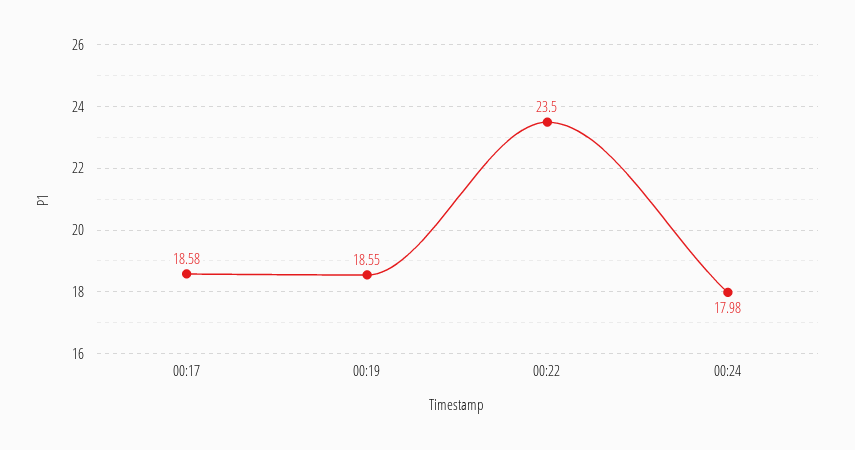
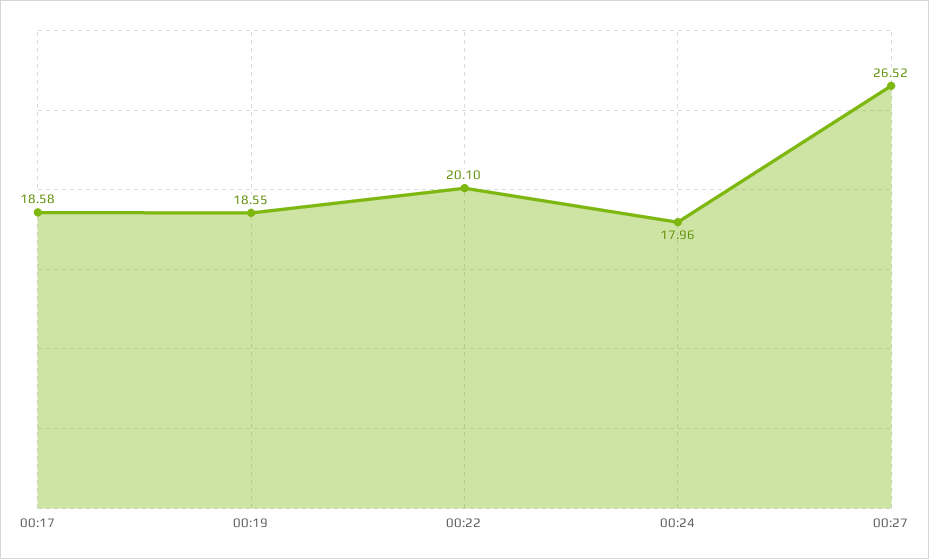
00:22: 23.5 -> 20.1
00:24: 17.98 -> 17.96
00:27: none -> 26.52

